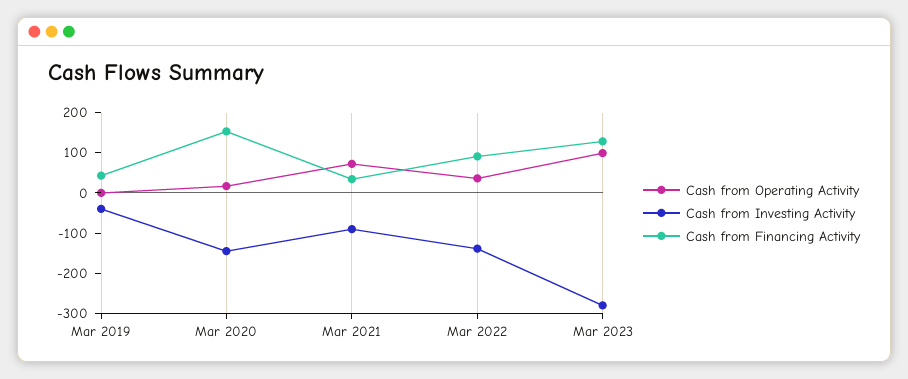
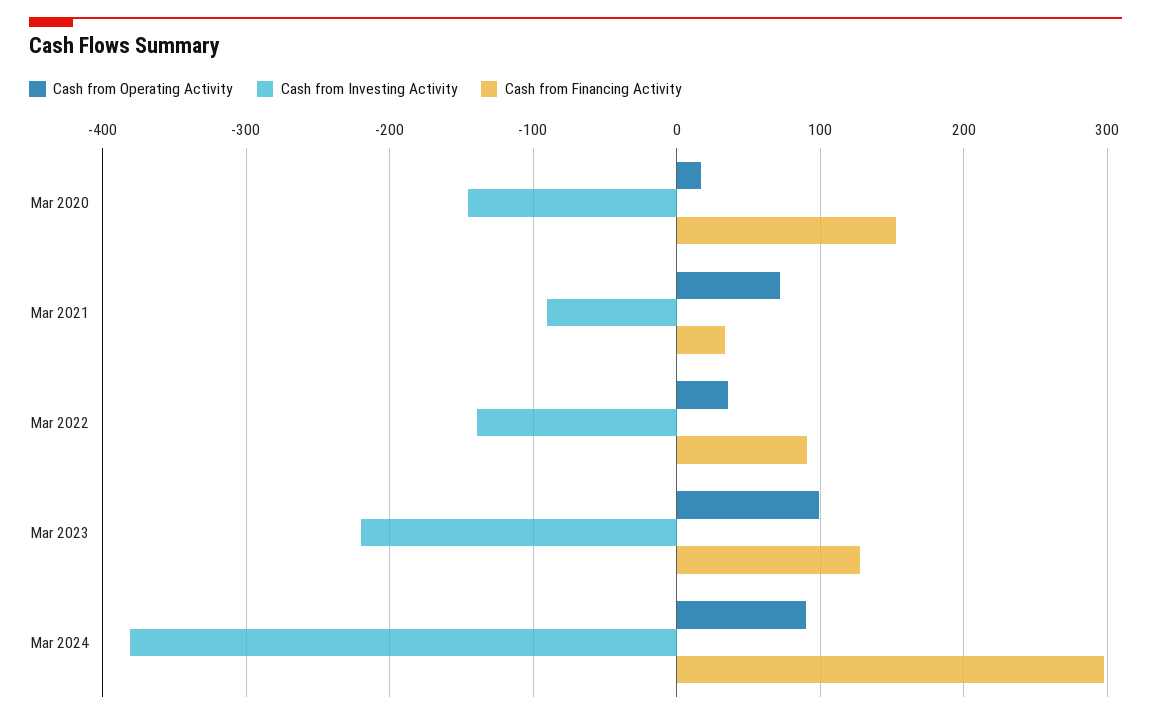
Cash from Operating Activity, Mar 2019: 0 -> none
Cash from Investing Activity, Mar 2019: -40 -> none
Cash from Financing Activity, Mar 2019: 40 -> none
Cash from Investing Activity, Mar 2023: -280 -> -220
Cash from Operating Activity, Mar 2024: none -> 90
Cash from Investing Activity, Mar 2024: none -> -380
Cash from Financing Activity, Mar 2024: none -> 300

